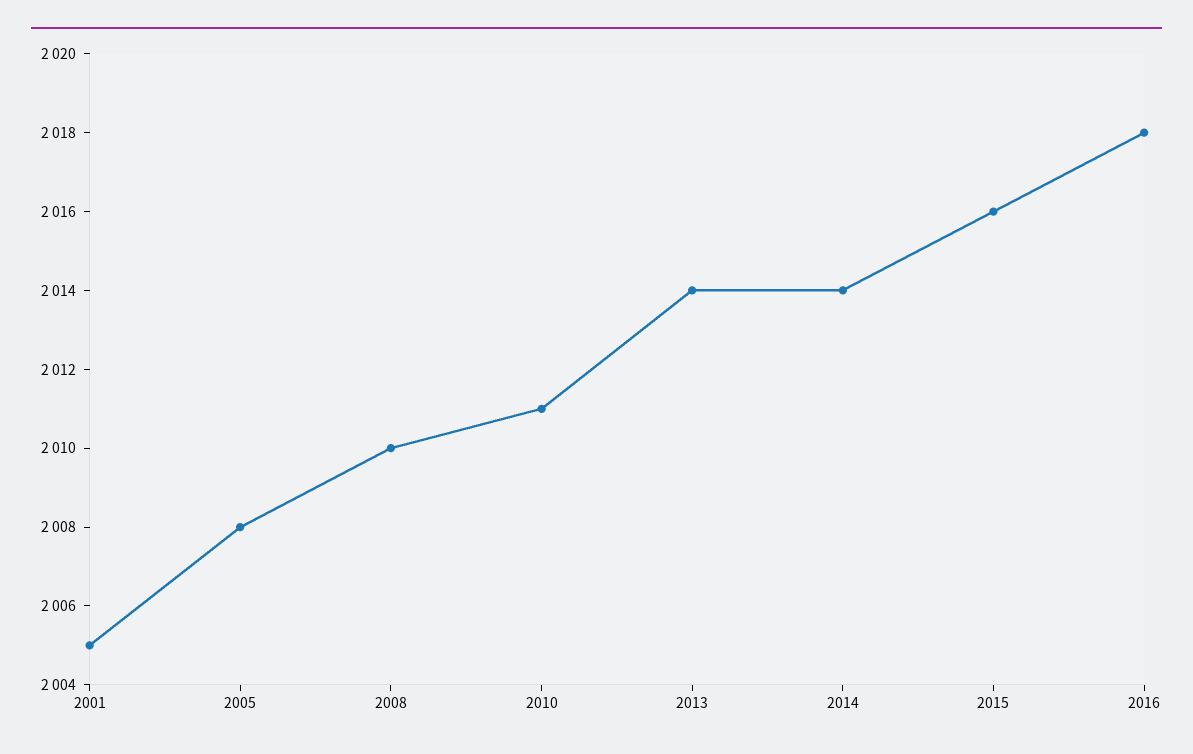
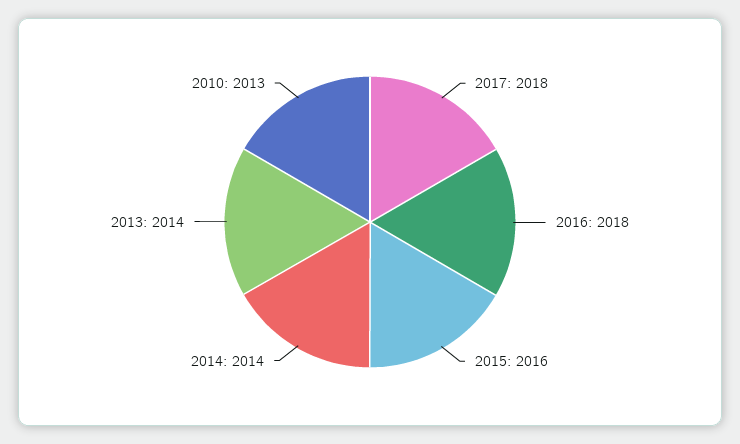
2001: 2005 -> none
2005: 2008 -> none
2008: 2010 -> none
2010: 2011 -> 2013
2017: none -> 2018

